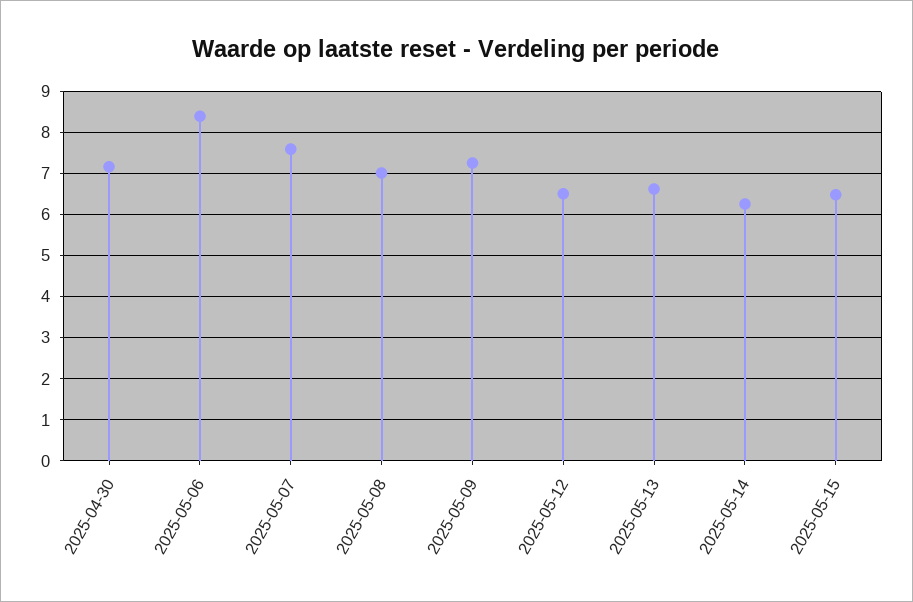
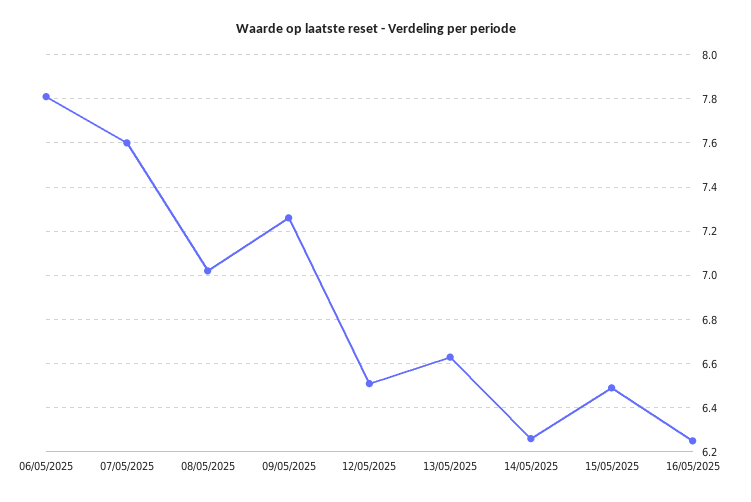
2025-04-30: 7.2 -> none
2025-05-06: 8.4 -> 7.8
16/05/2025: none -> 6.25

